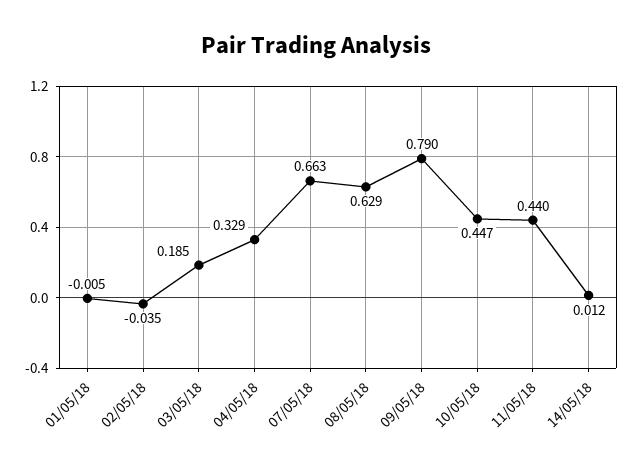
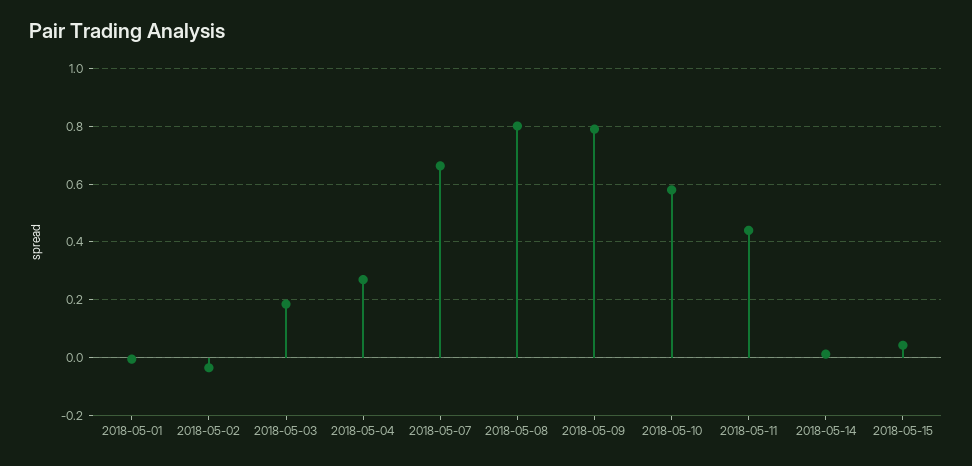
04/05/18: 0.329 -> 0.275
08/05/18: 0.629 -> 0.8
10/05/18: 0.447 -> 0.575
2018-05-15: none -> 0.05

